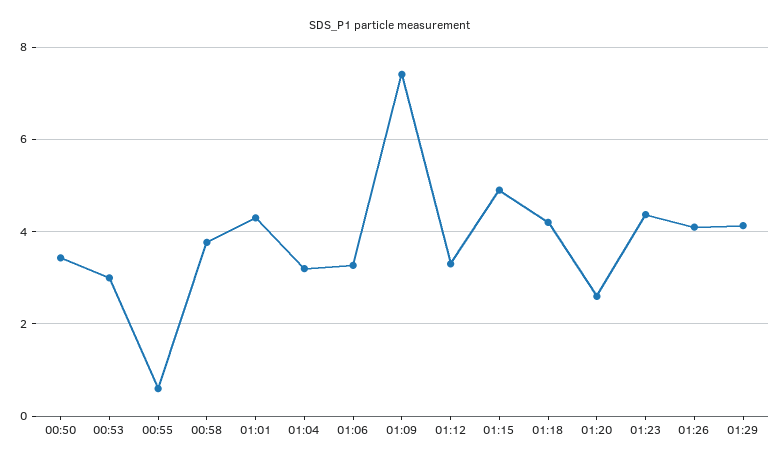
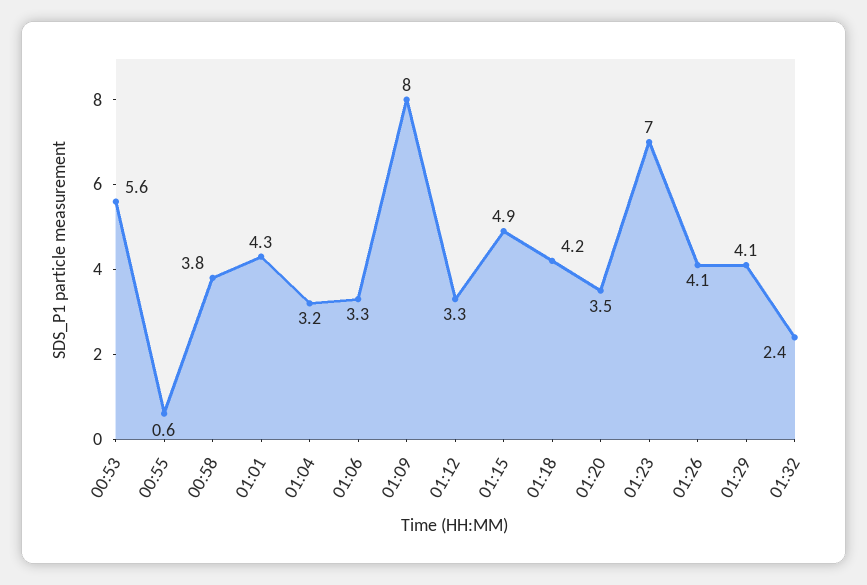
00:50: 3.4 -> none
00:53: 3 -> 5.6
01:09: 7.4 -> 8
01:20: 2.6 -> 3.5
01:23: 4.4 -> 7
01:32: none -> 2.4

